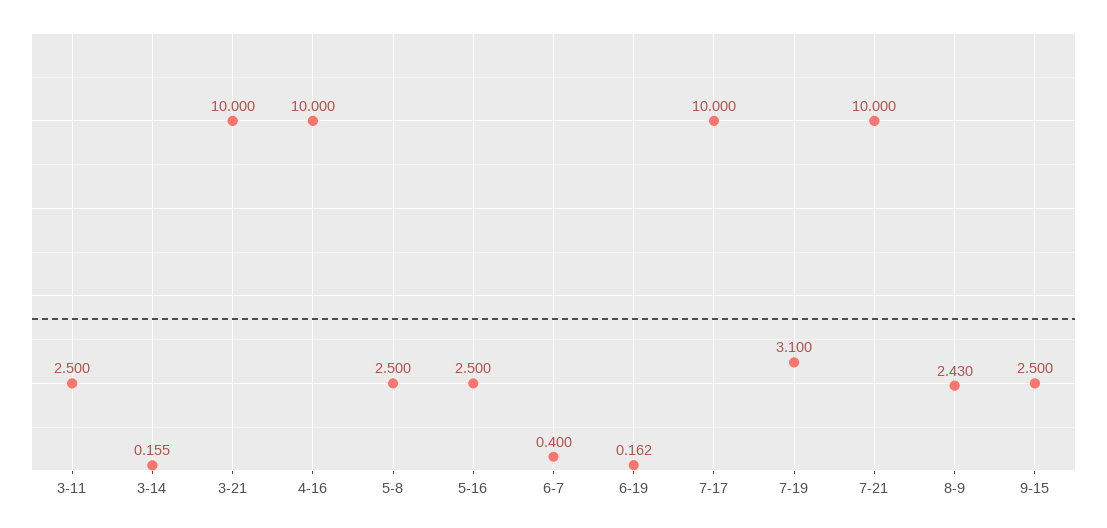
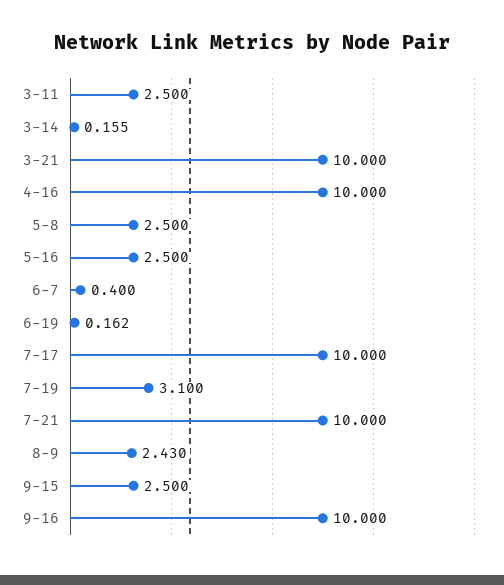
9-16: none -> 10

